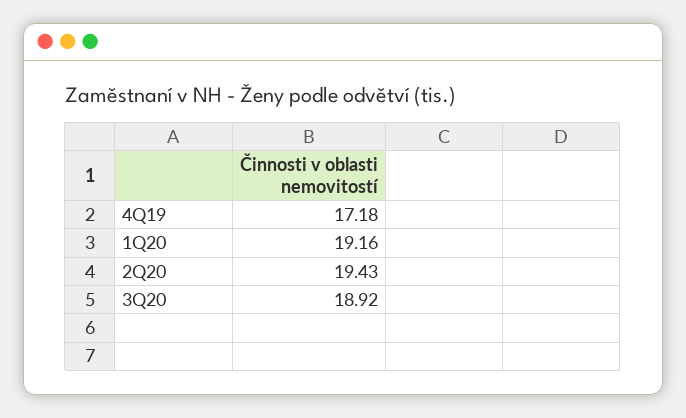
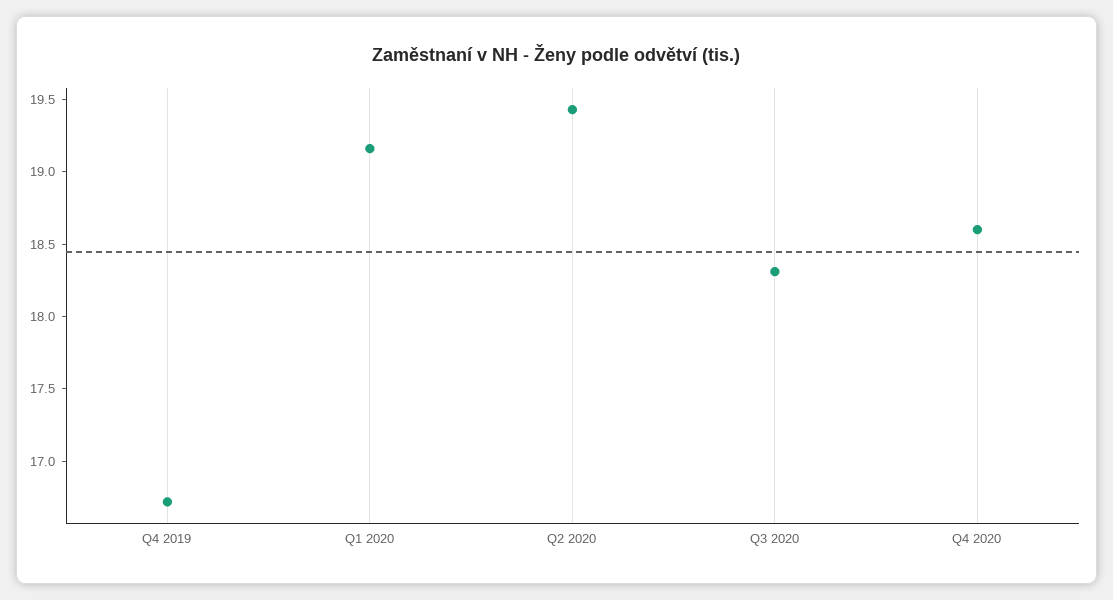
4Q19: 17.18 -> 16.7
3Q20: 18.92 -> 18.3
Q4 2020: none -> 18.6

